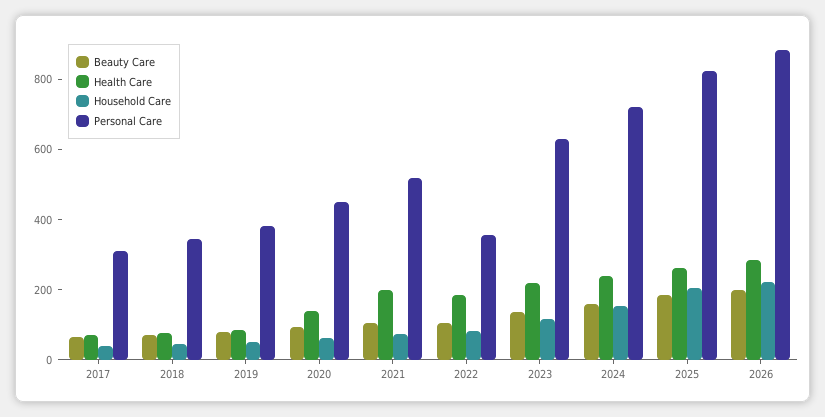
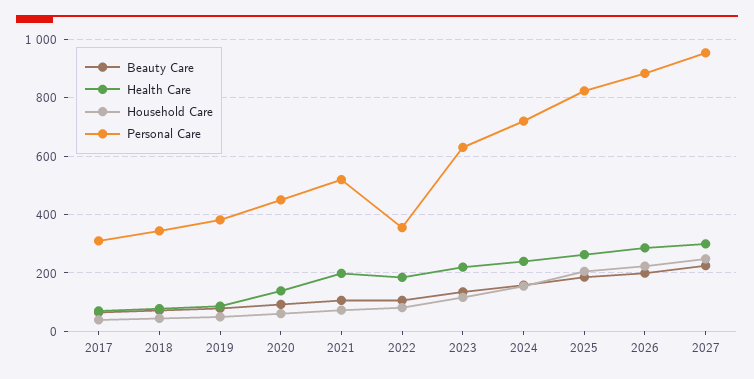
Beauty Care, 2027: none -> 225
Health Care, 2027: none -> 300
Household Care, 2027: none -> 250
Personal Care, 2027: none -> 950

